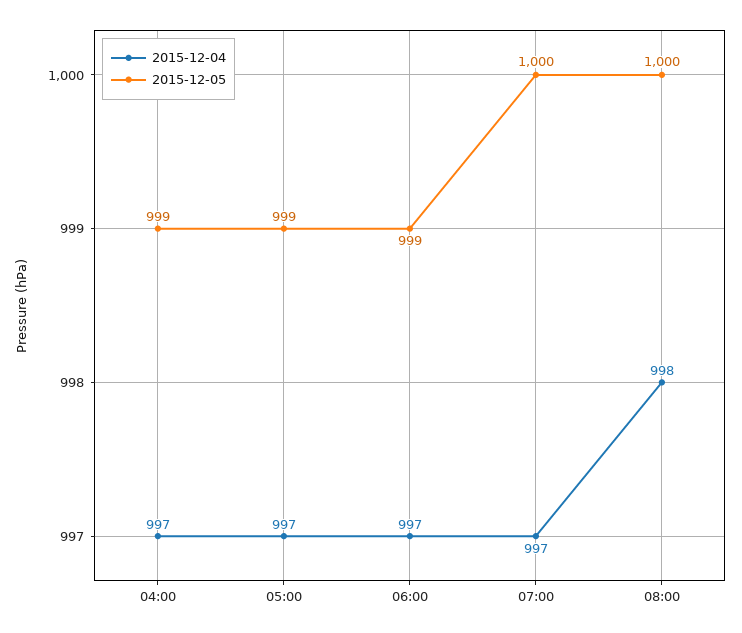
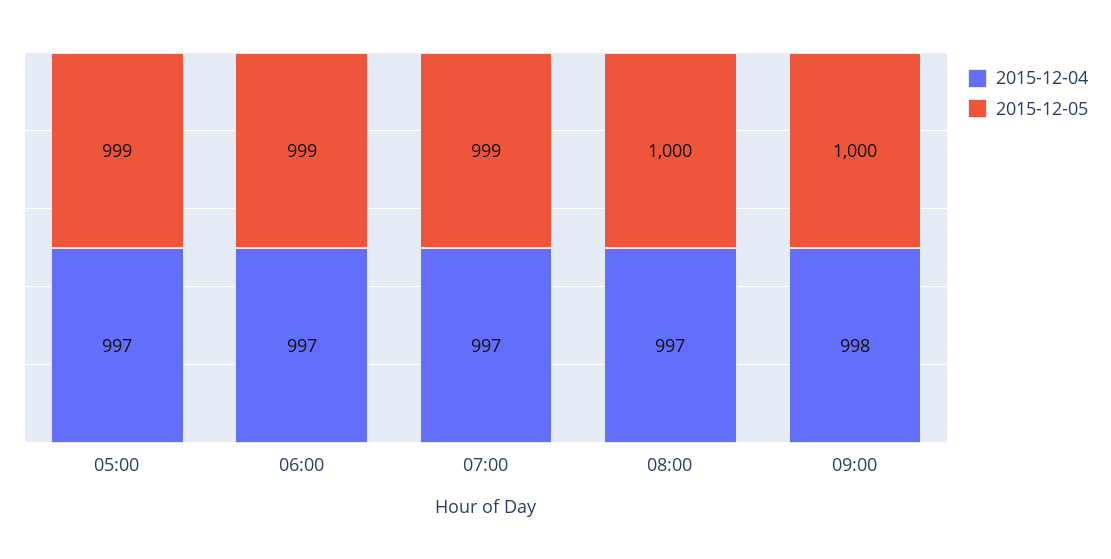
2015-12-04, 04:00: 997 -> none
2015-12-05, 04:00: 999 -> none
2015-12-05, 07:00: 1000 -> 999
2015-12-04, 08:00: 998 -> 997
2015-12-04, 09:00: none -> 998
2015-12-05, 09:00: none -> 1000

